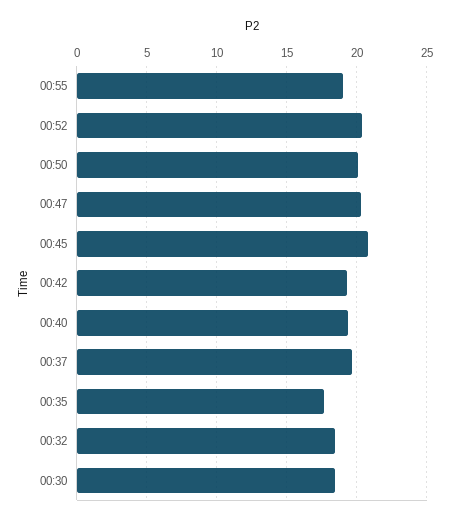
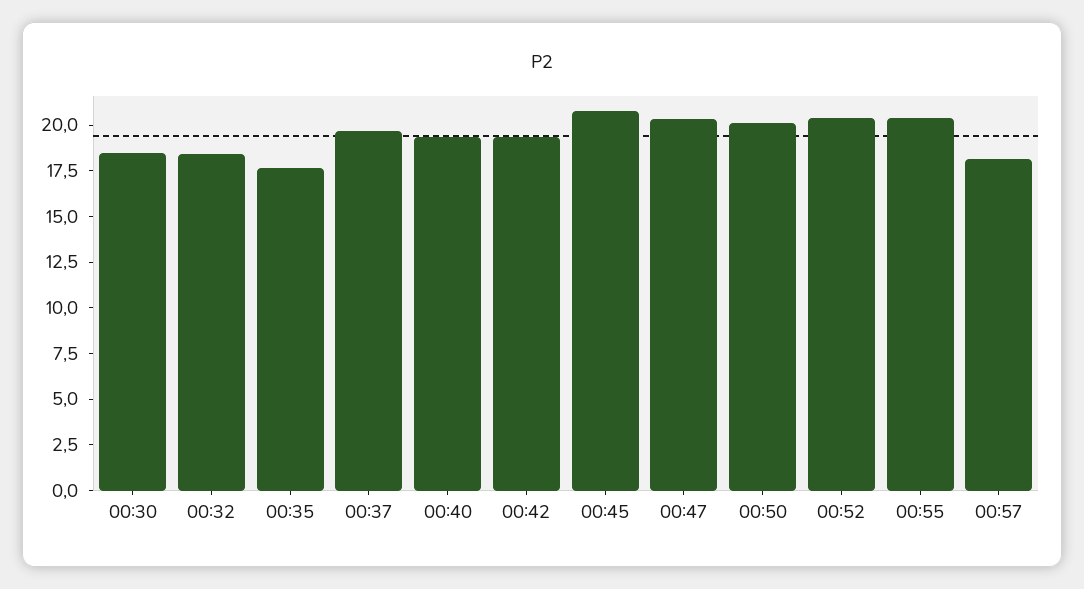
00:55: 19 -> 20.5
00:57: none -> 18

